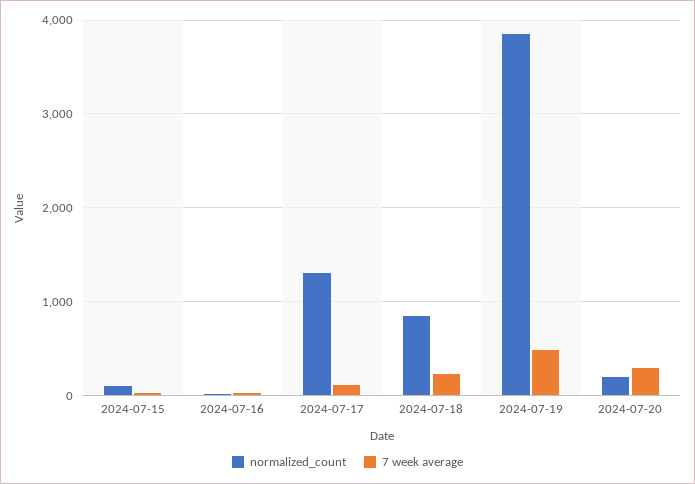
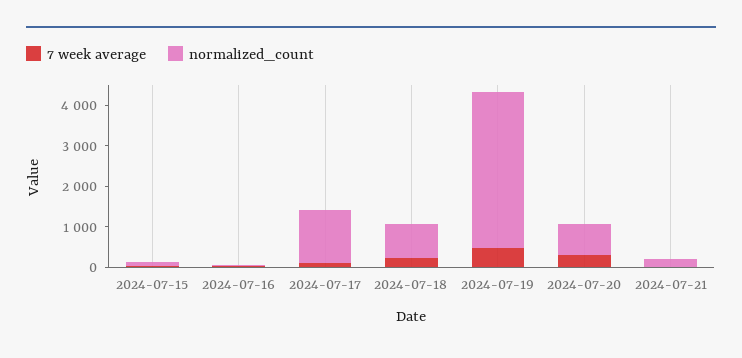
normalized_count, 2024-07-20: 200 -> 800
7 week average, 2024-07-21: none -> 0
normalized_count, 2024-07-21: none -> 200

